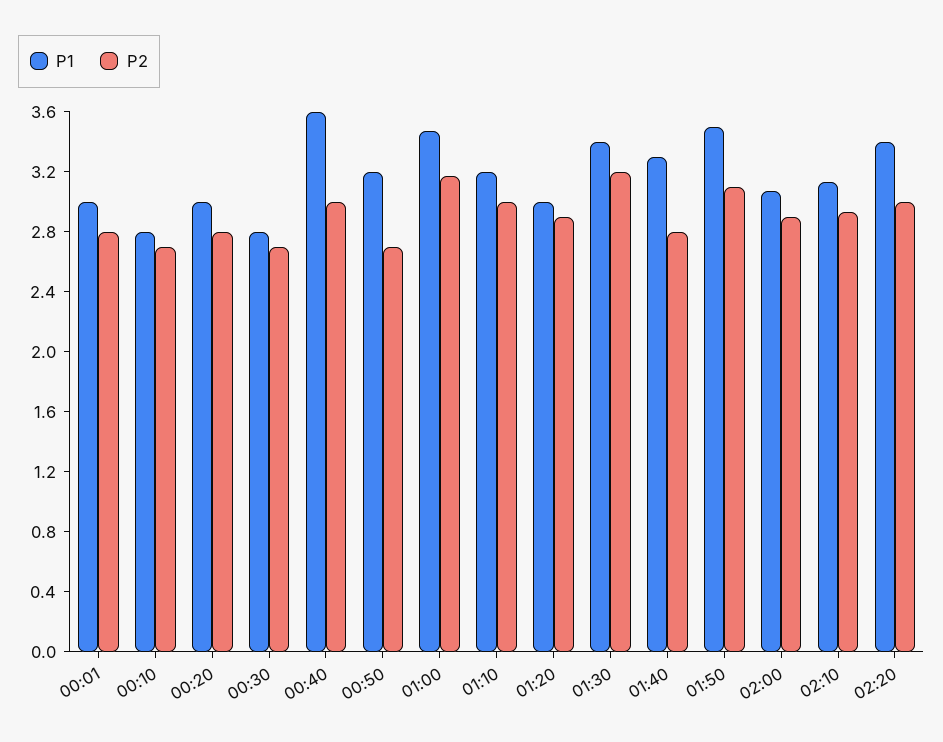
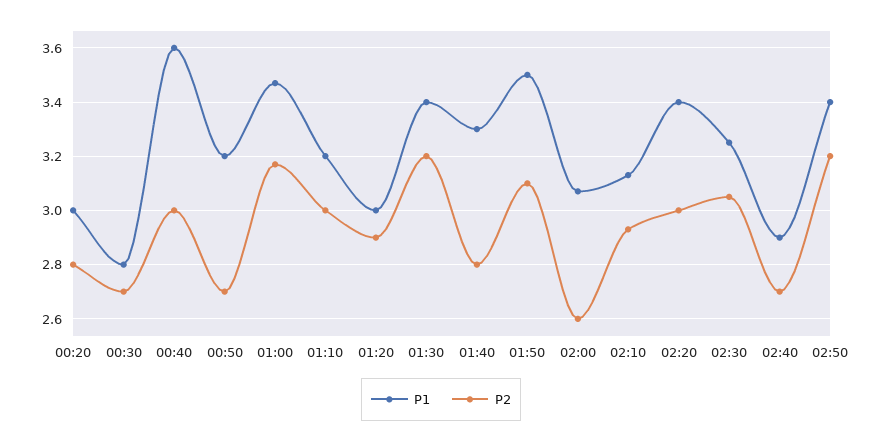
P1, 00:01: 3 -> none
P2, 00:01: 2.8 -> none
P1, 00:10: 2.8 -> none
P2, 00:10: 2.7 -> none
P2, 02:00: 2.9 -> 2.6
P1, 02:30: none -> 3.25
P2, 02:30: none -> 3.05
P1, 02:40: none -> 2.9
P2, 02:40: none -> 2.7
P1, 02:50: none -> 3.4
P2, 02:50: none -> 3.2

